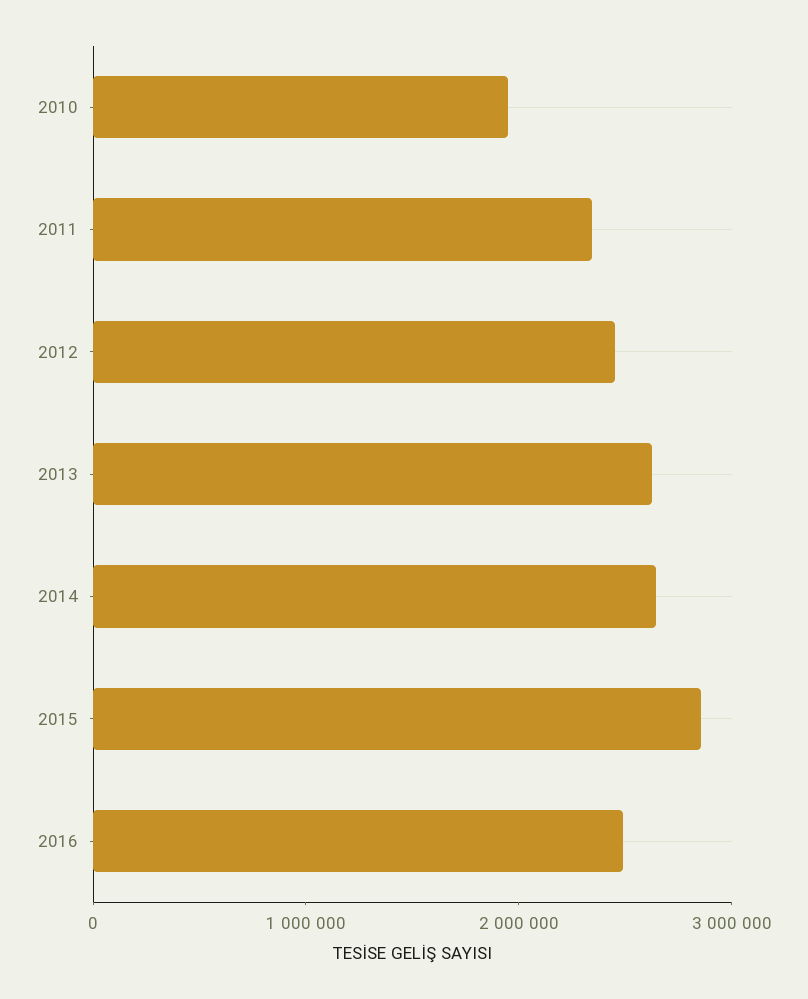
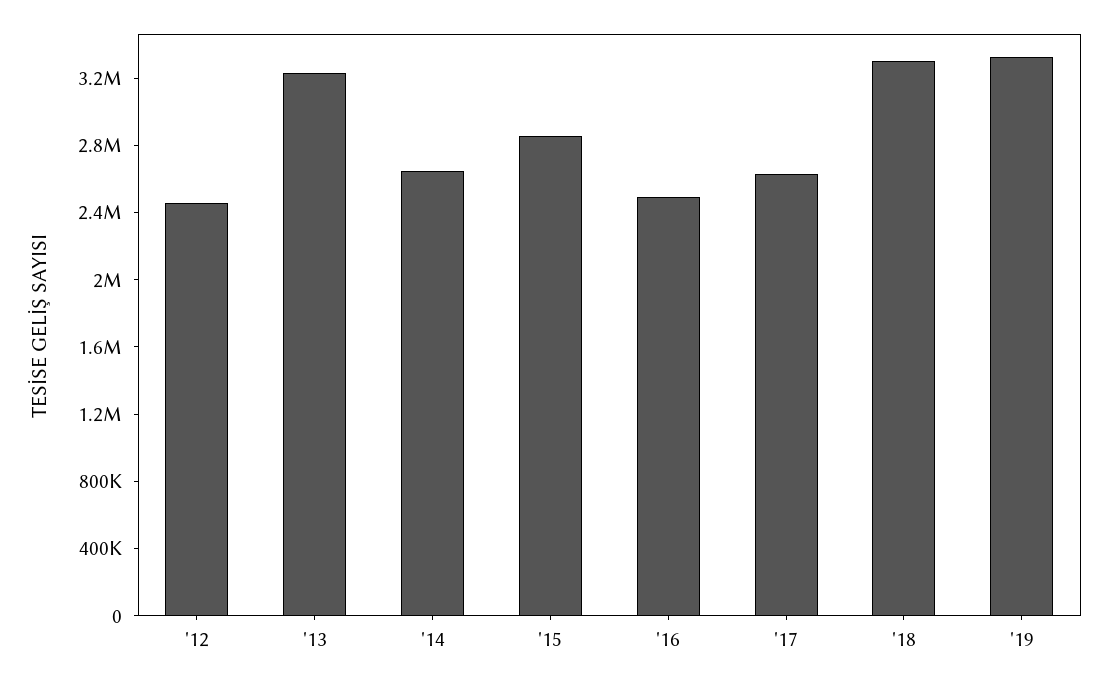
2010: 2000000 -> none
2011: 2400000 -> none
2013: 2600000 -> 3200000
'17: none -> 2600000
'18: none -> 3300000
'19: none -> 3300000

